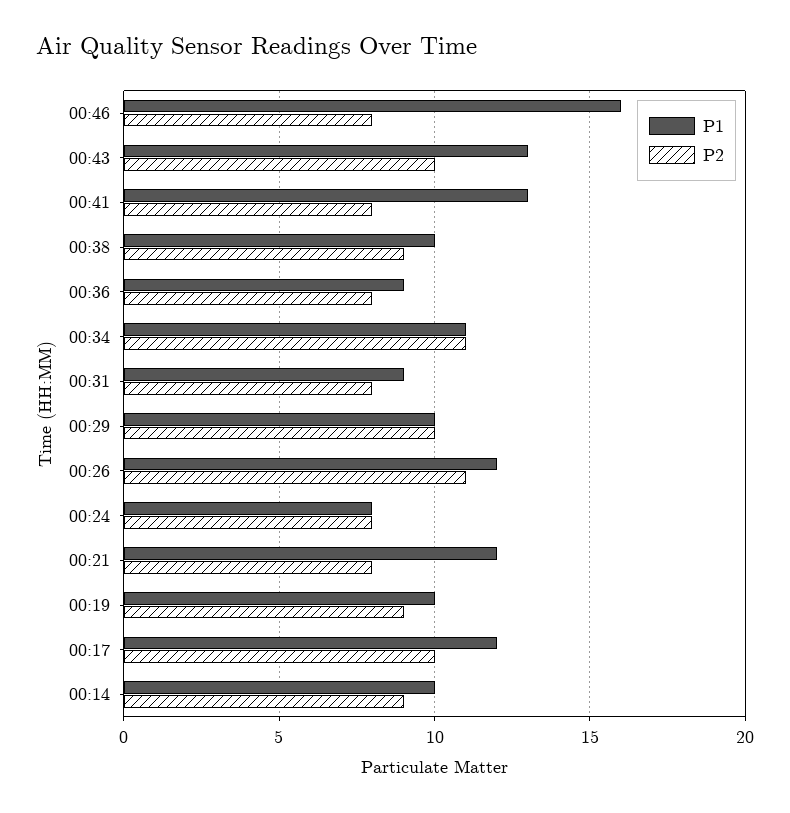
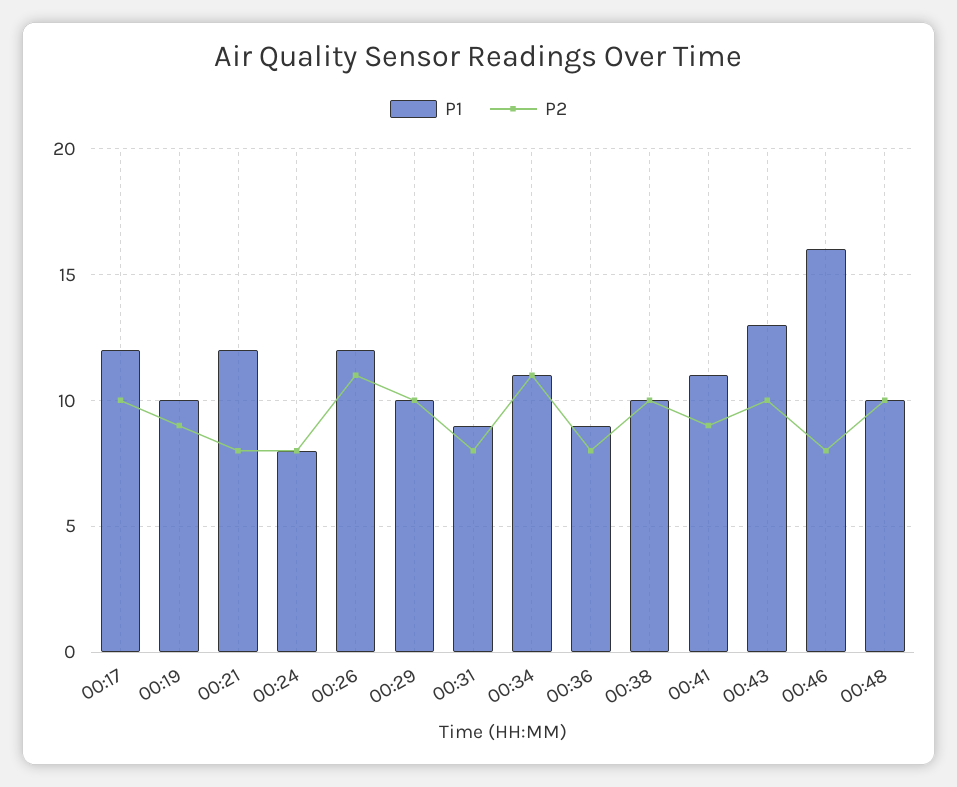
P1, 00:41: 13 -> 11
P2, 00:41: 8 -> 9
P2, 00:38: 9 -> 10
P1, 00:14: 10 -> none
P2, 00:14: 9 -> none
P1, 00:48: none -> 10
P2, 00:48: none -> 10

